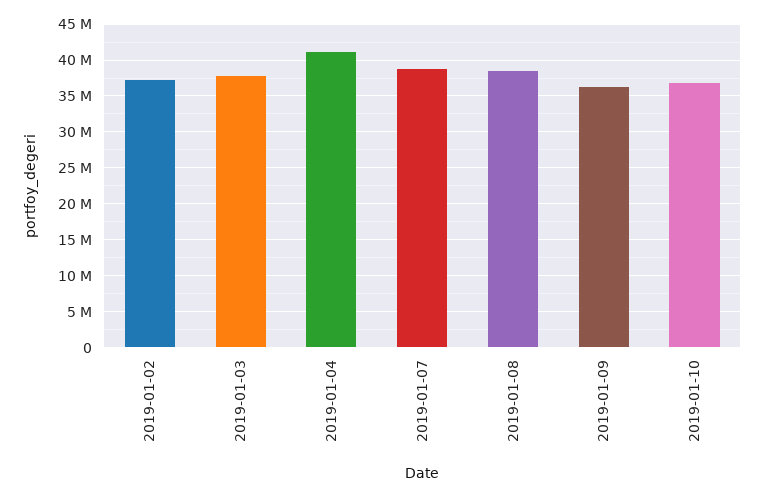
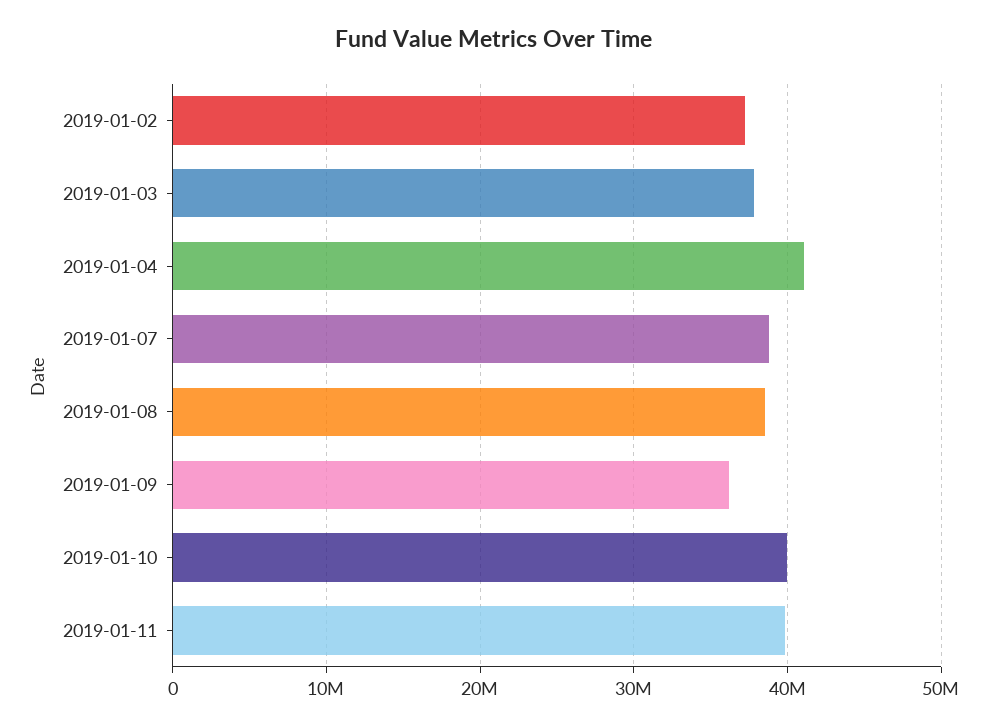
2019-01-10: 37000000 -> 40000000
2019-01-11: none -> 40000000

